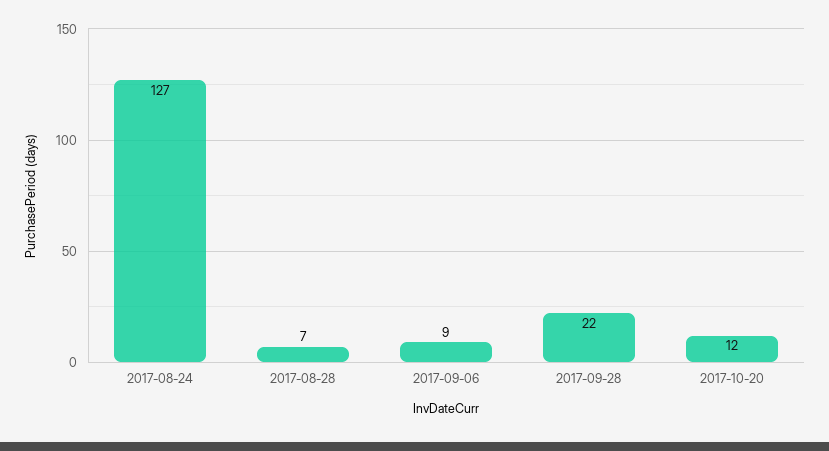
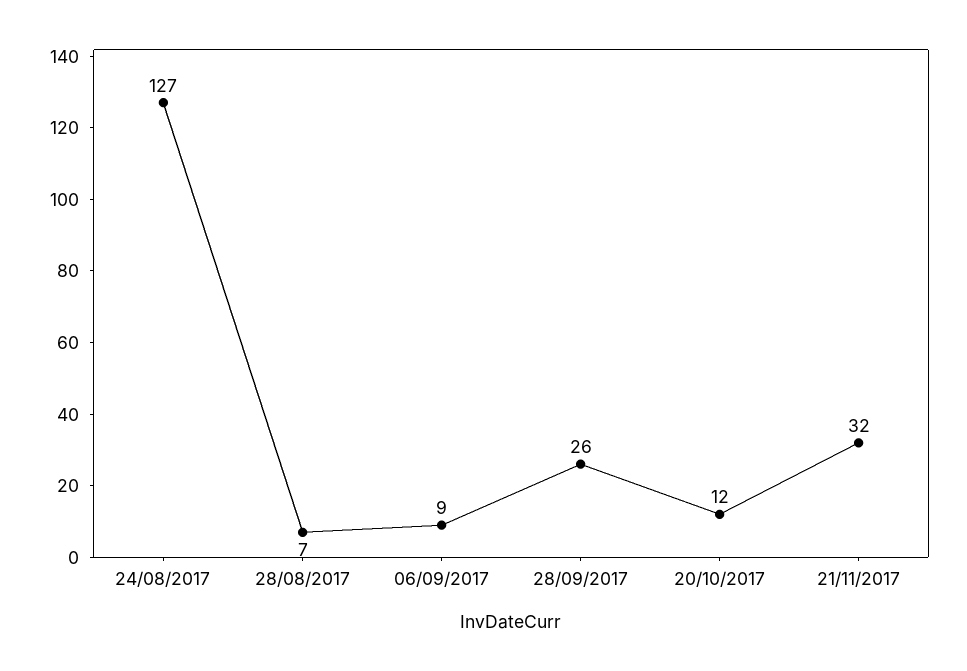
2017-09-28: 22 -> 26
21/11/2017: none -> 32

